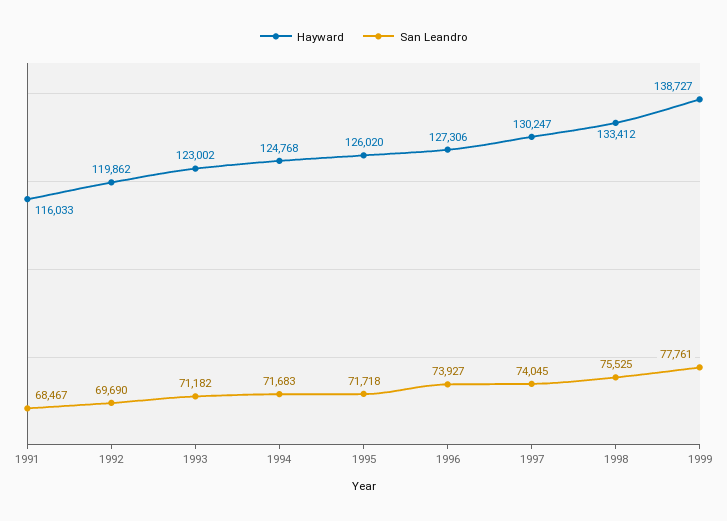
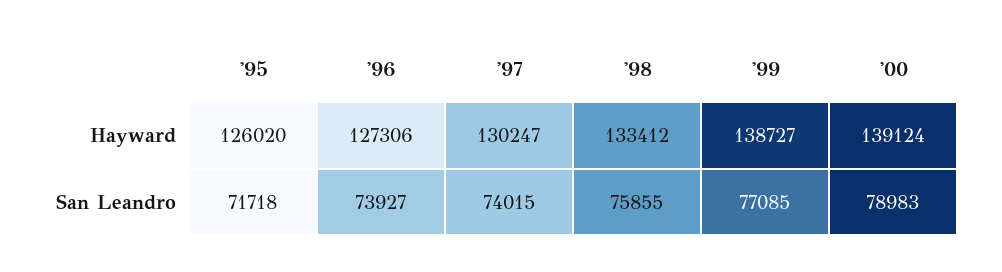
Hayward, 1991: 116033 -> none
San Leandro, 1991: 68467 -> none
Hayward, 1992: 119862 -> none
San Leandro, 1992: 69690 -> none
Hayward, 1993: 123002 -> none
San Leandro, 1993: 71182 -> none
Hayward, 1994: 124768 -> none
San Leandro, 1994: 71683 -> none
San Leandro, 1997: 74045 -> 74015
San Leandro, 1998: 75525 -> 75855
San Leandro, 1999: 77761 -> 77085
Hayward, '00: none -> 139124
San Leandro, '00: none -> 78983

